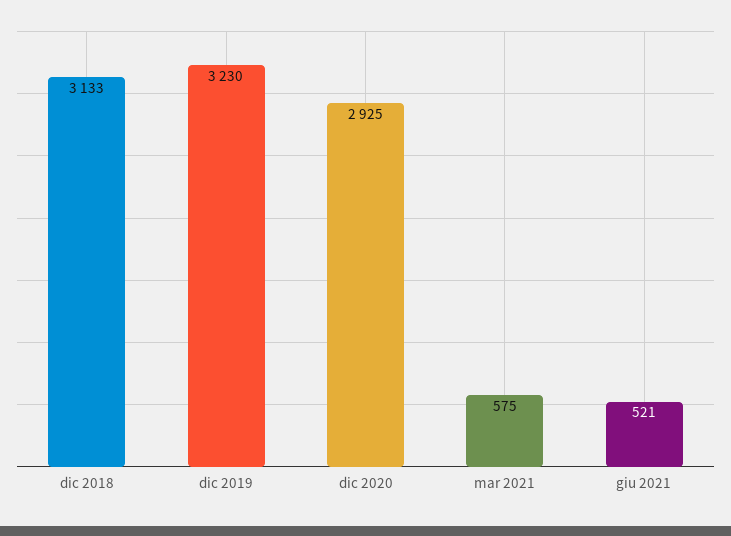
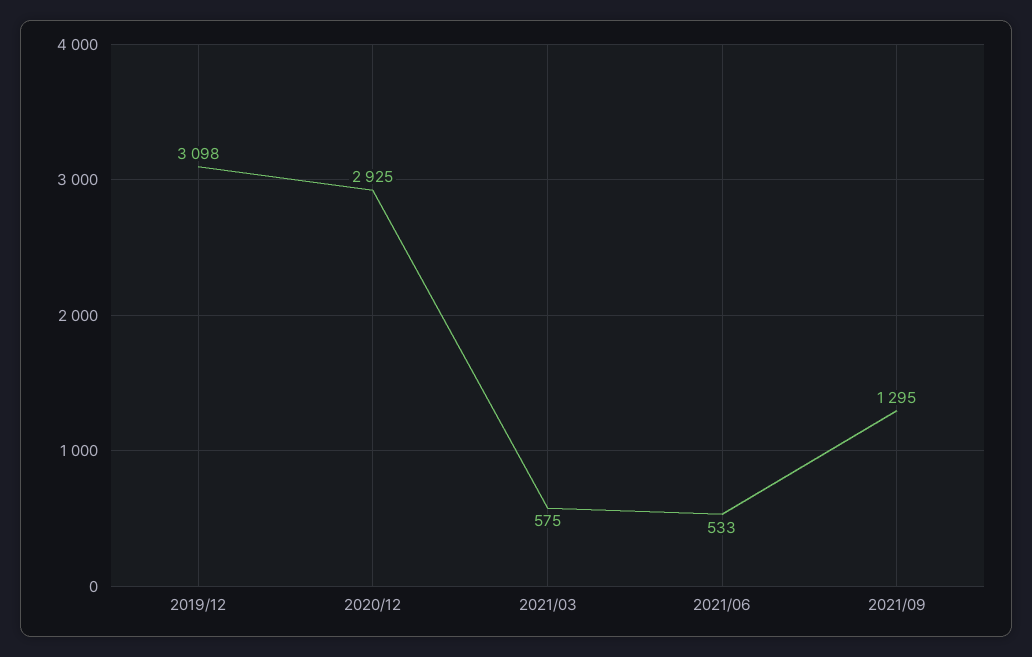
dic 2018: 3133 -> none
dic 2019: 3230 -> 3098
giu 2021: 521 -> 533
2021/09: none -> 1295

